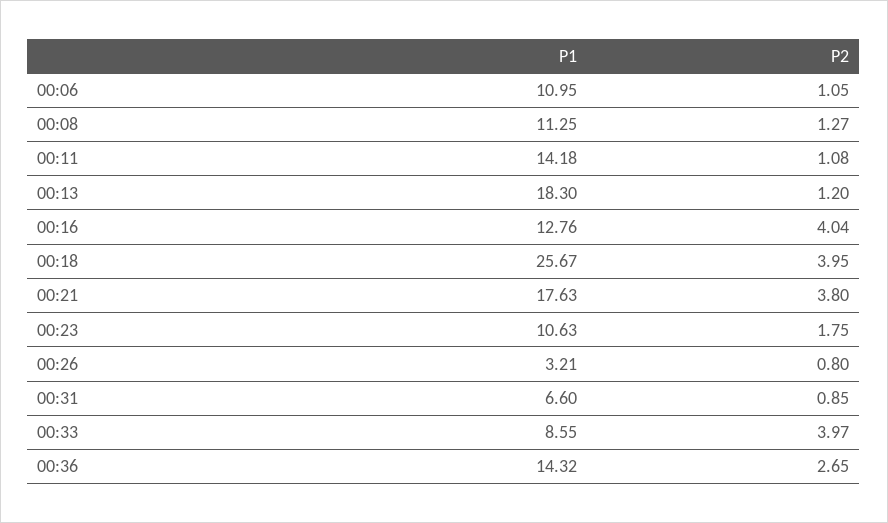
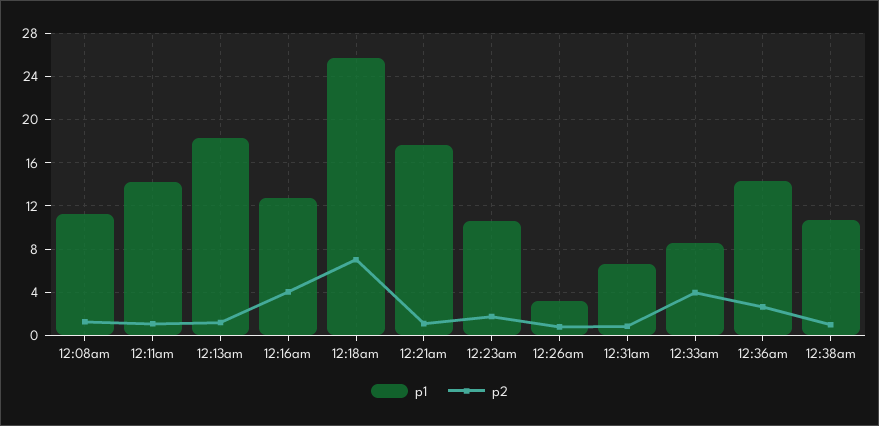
P1, 00:06: 10.95 -> none
P2, 00:06: 1.05 -> none
P2, 00:18: 3.95 -> 7
P2, 00:21: 3.8 -> 1
P1, 12:38am: none -> 11
P2, 12:38am: none -> 1

